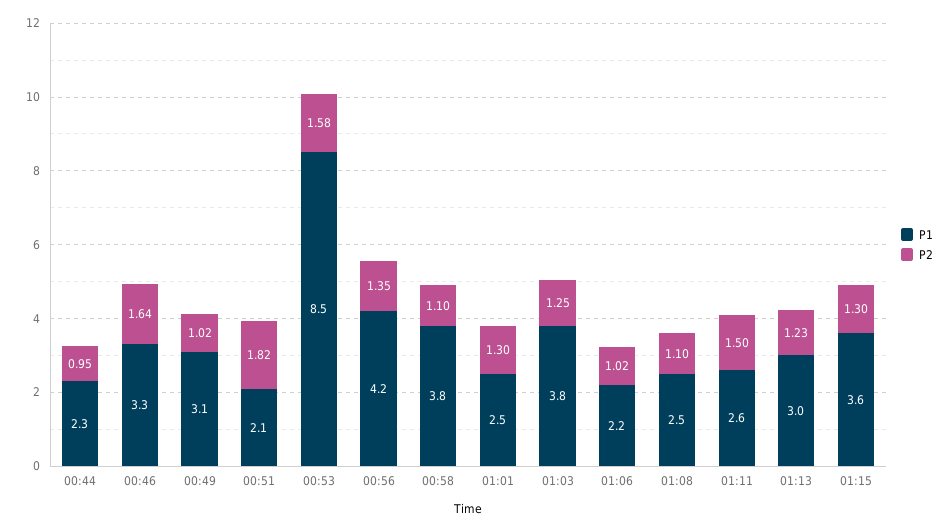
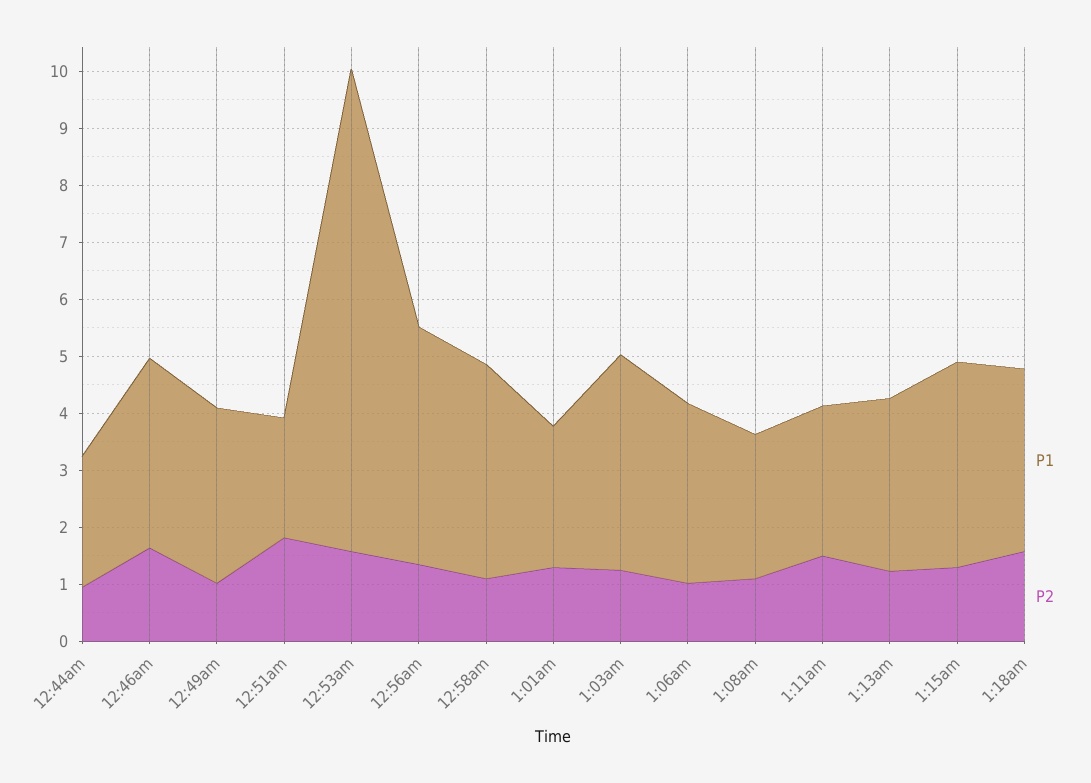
P1, 01:06: 2.2 -> 3.2
P1, 1:18am: none -> 3.2
P2, 1:18am: none -> 1.6

